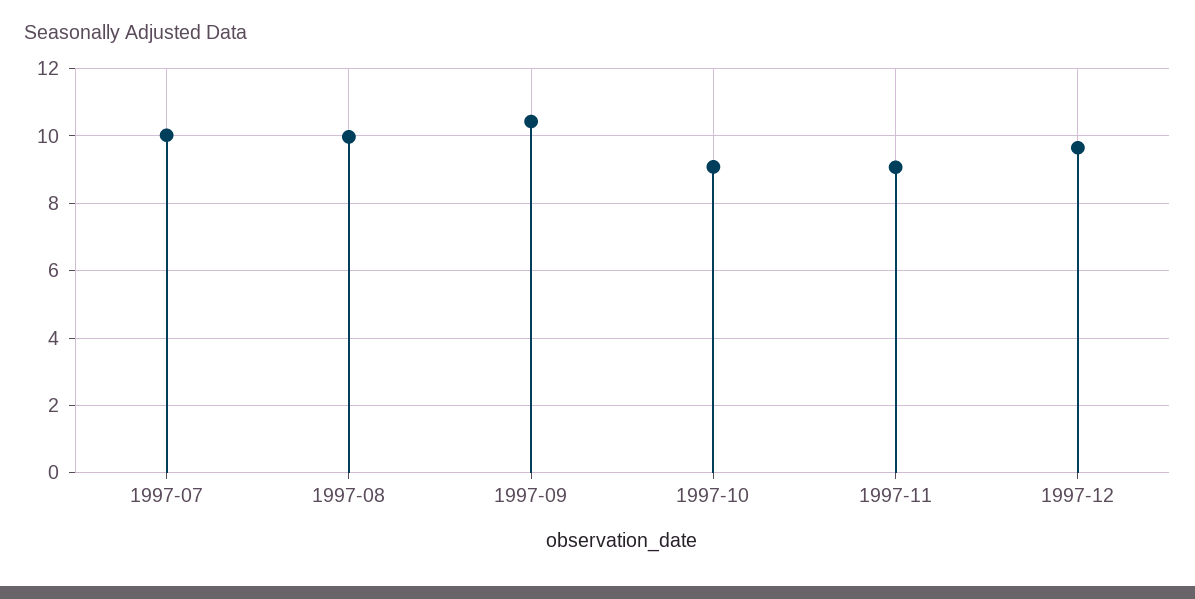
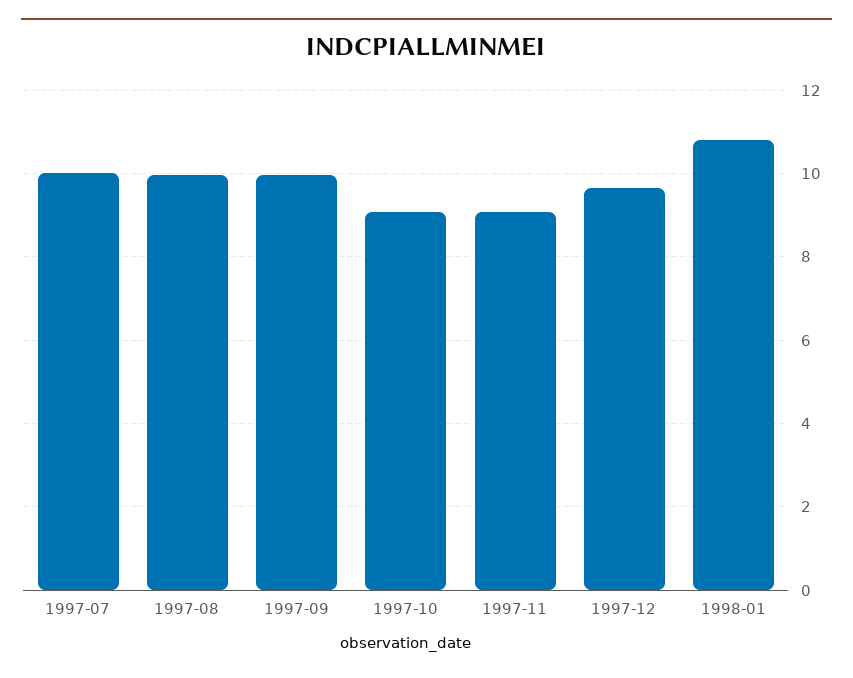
1997-09: 10.4 -> 10
1998-01: none -> 10.8

